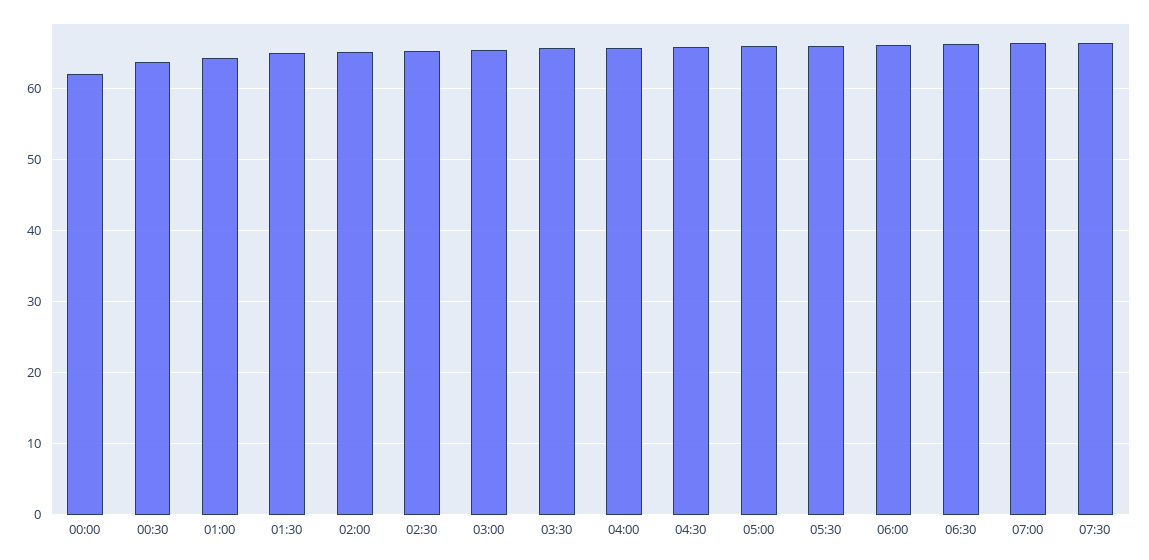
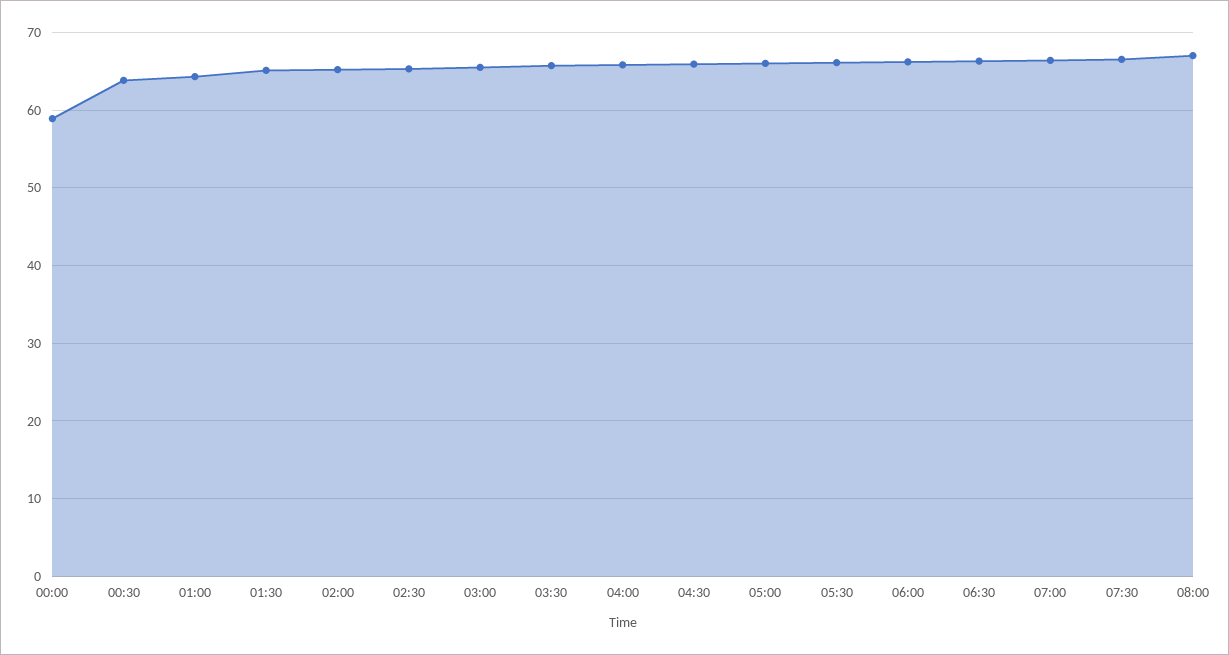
00:00: 62 -> 59
08:00: none -> 67

